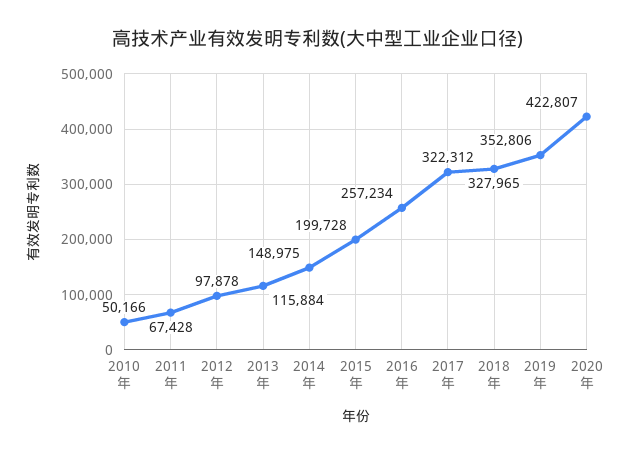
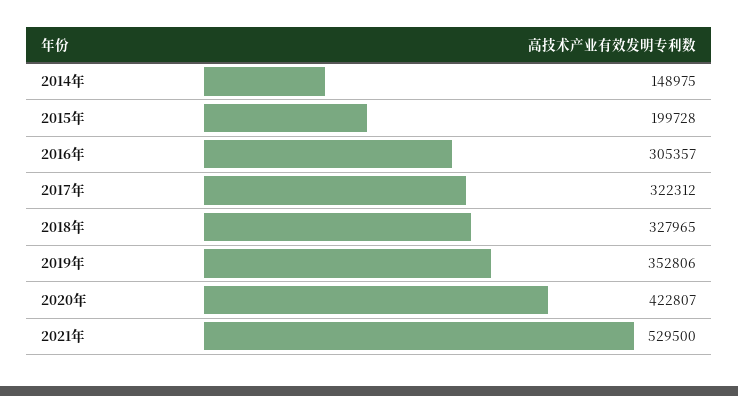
2010年: 50166 -> none
2011年: 67428 -> none
2012年: 97878 -> none
2013年: 115884 -> none
2016年: 257234 -> 305357
2021年: none -> 529500

